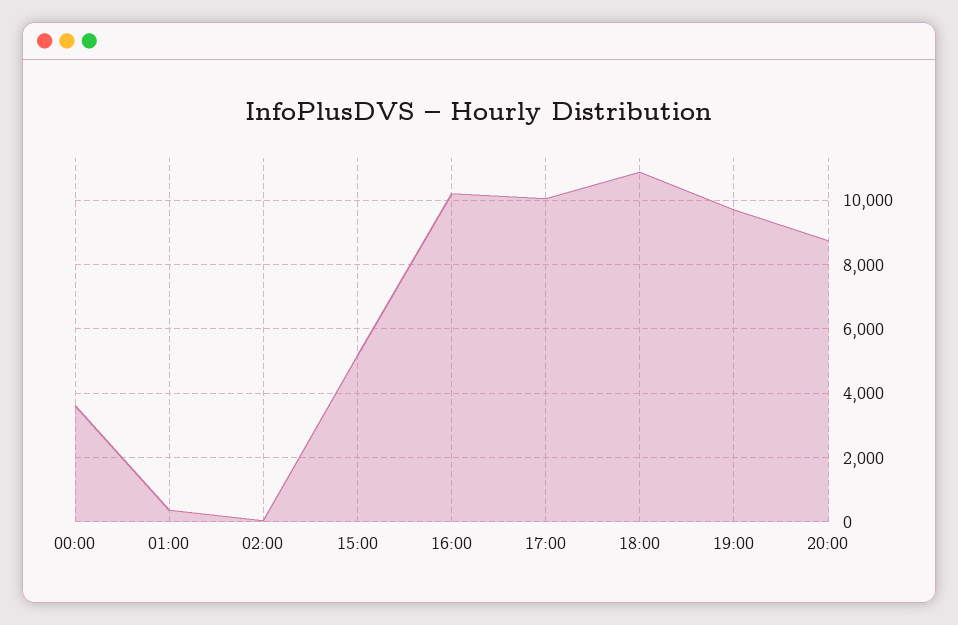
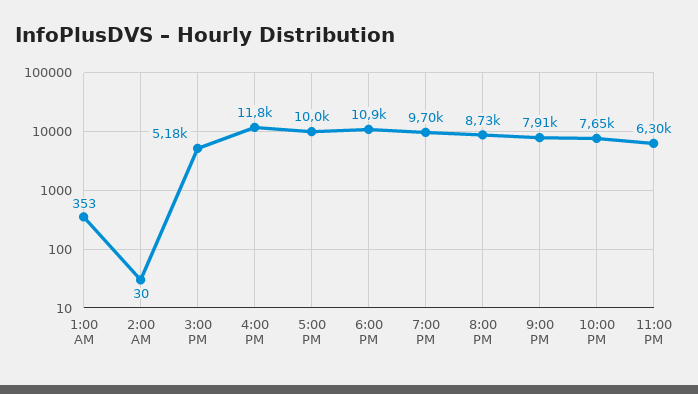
00:00: 3600 -> none
16:00: 10200 -> 11800
9:00 PM: none -> 7910
10:00 PM: none -> 7650
11:00 PM: none -> 6300

